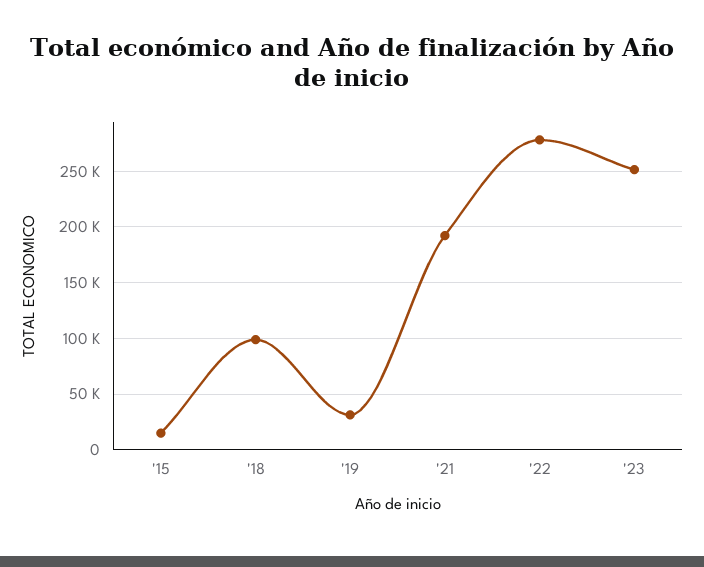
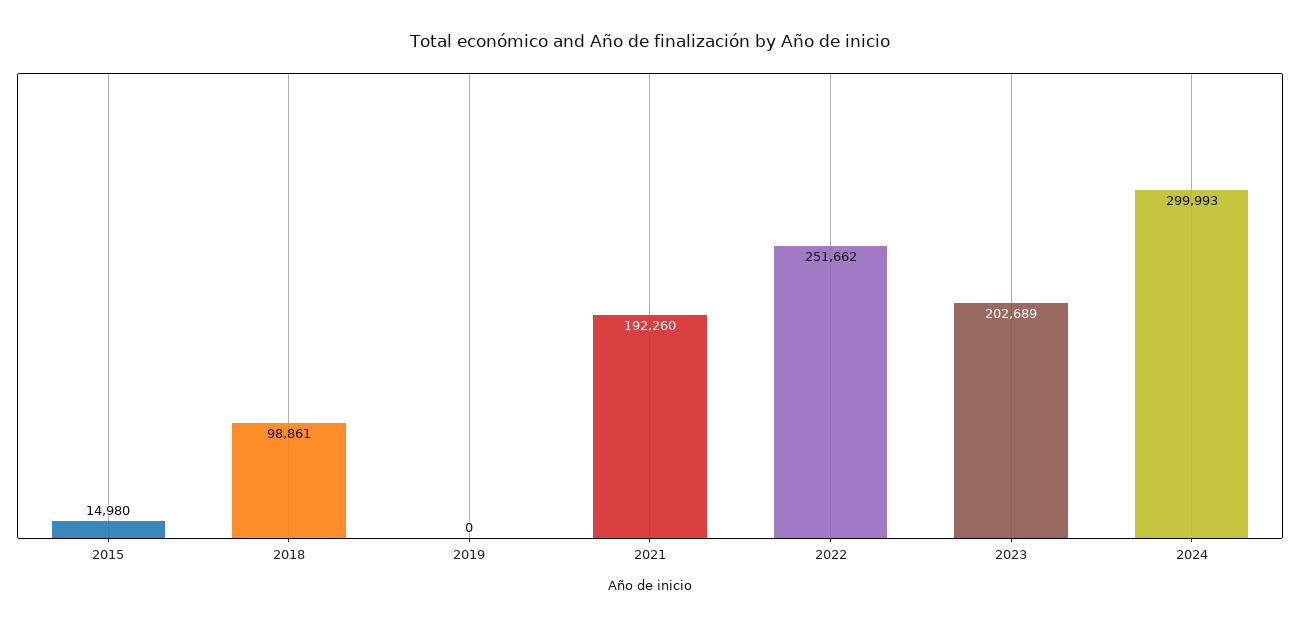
'19: 30000 -> 0
'22: 280000 -> 251662
'23: 250000 -> 202689
2024: none -> 299993

